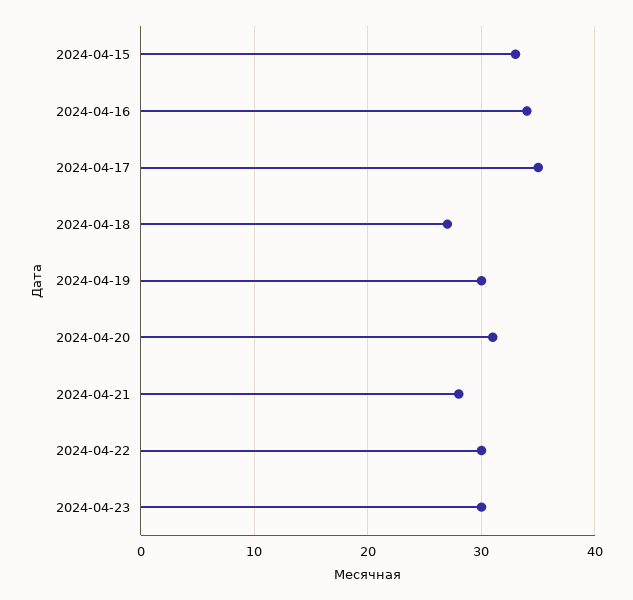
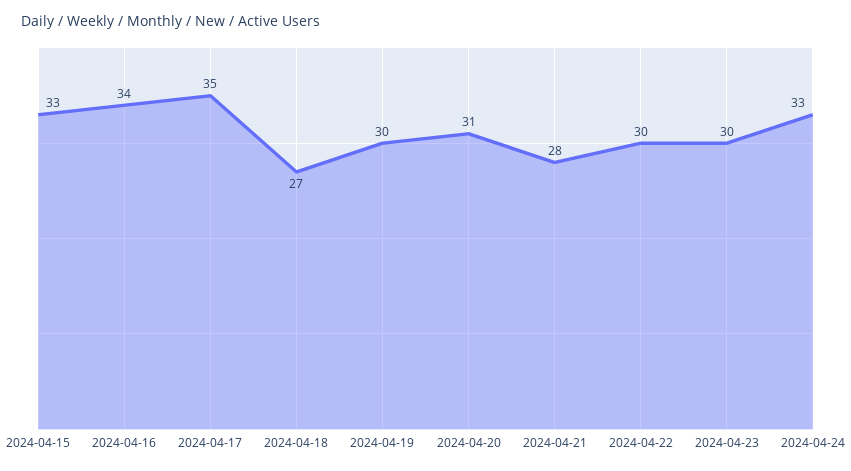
2024-04-24: none -> 33

